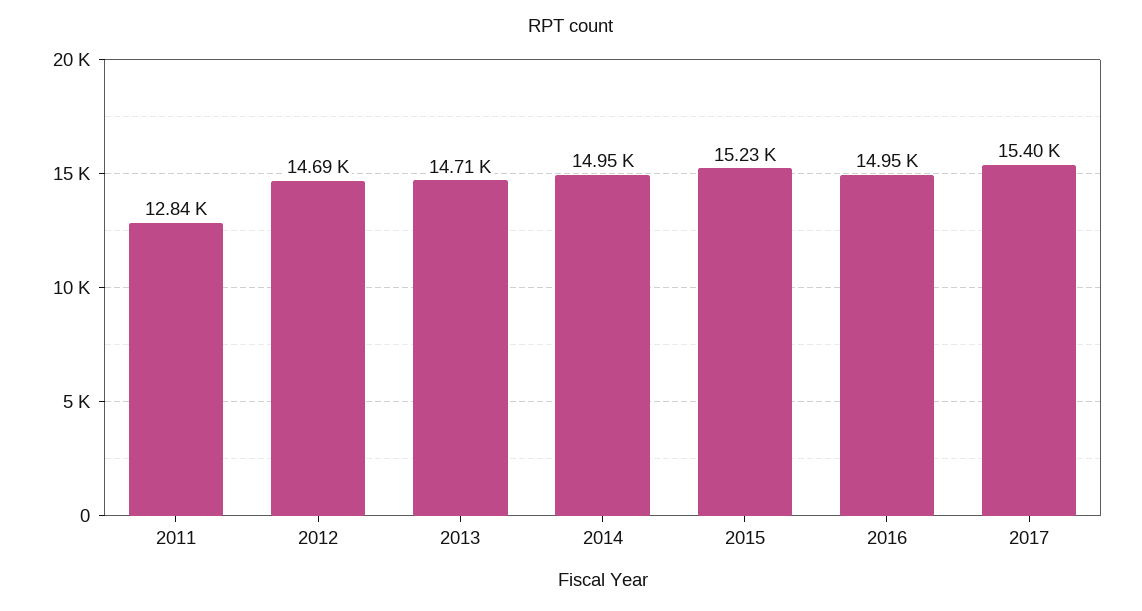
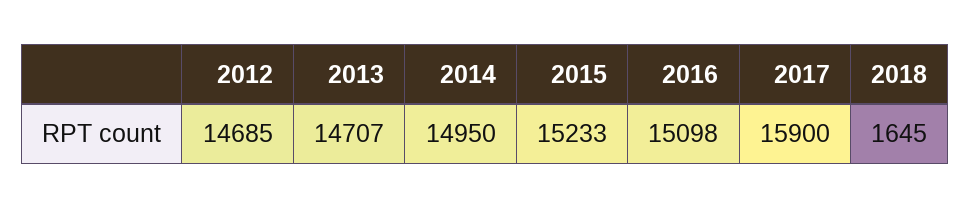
2011: 12840 -> none
2016: 14950 -> 15098
2017: 15400 -> 15900
2018: none -> 1645

